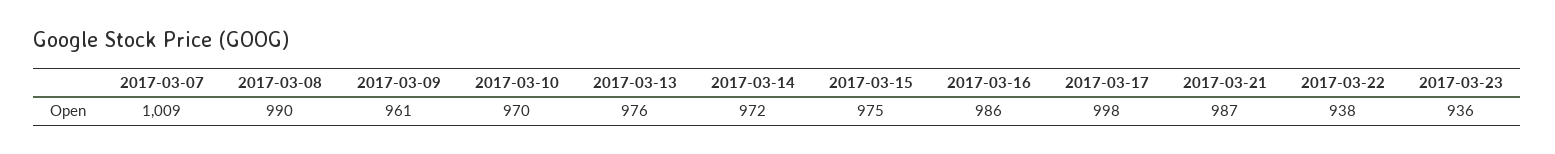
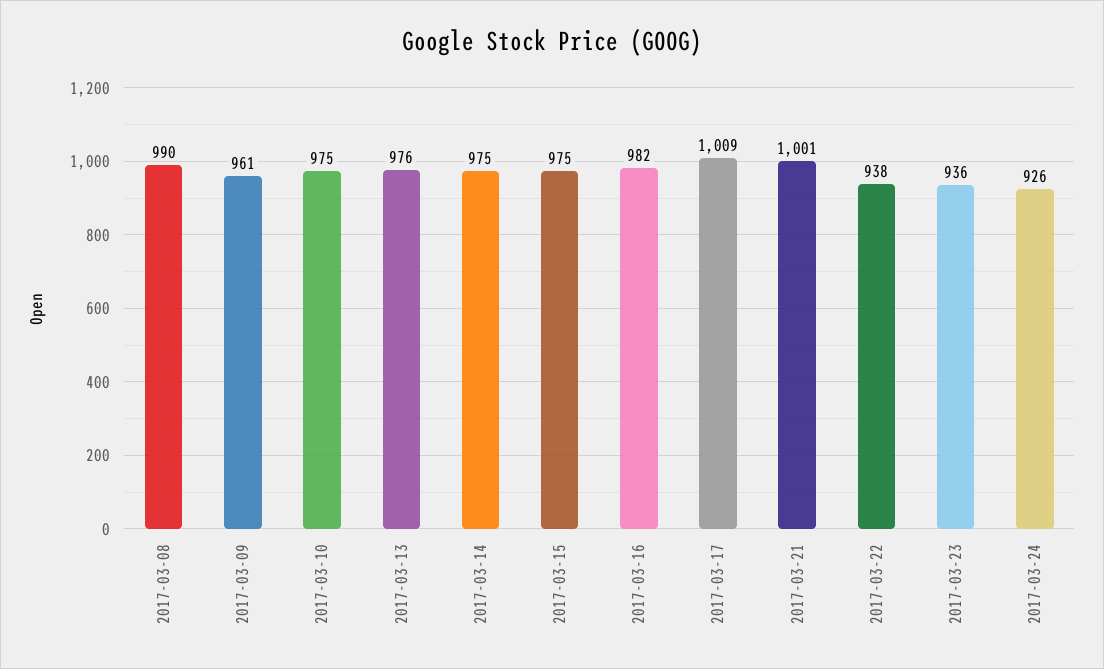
2017-03-07: 1009 -> none
2017-03-10: 970 -> 975
2017-03-14: 972 -> 975
2017-03-16: 986 -> 982
2017-03-17: 998 -> 1009
2017-03-21: 987 -> 1001
2017-03-24: none -> 926

